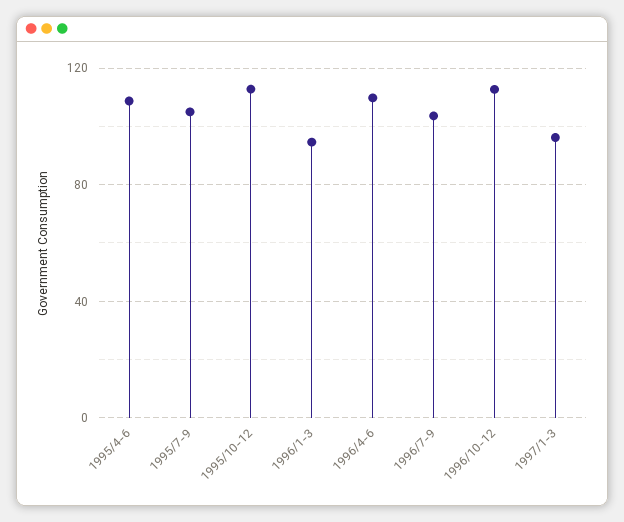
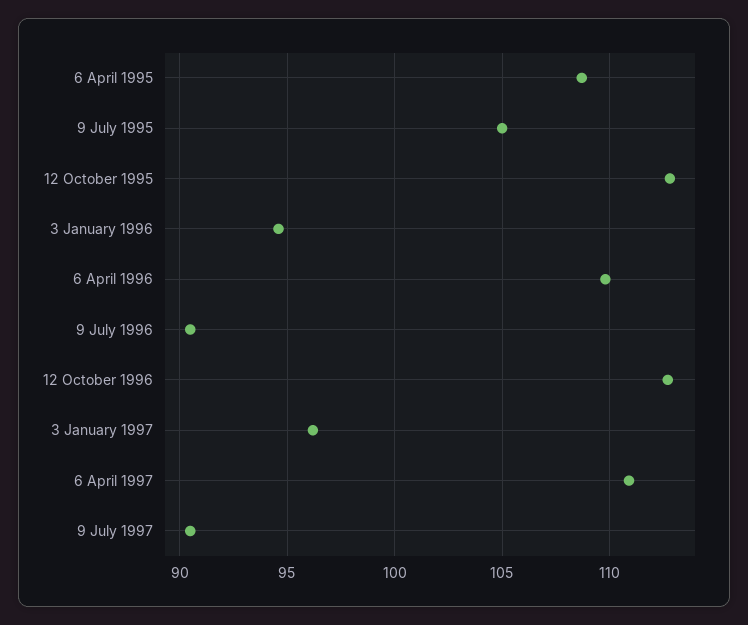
1996/7-9: 105 -> 90.5
6 April 1997: none -> 111
9 July 1997: none -> 90.5

